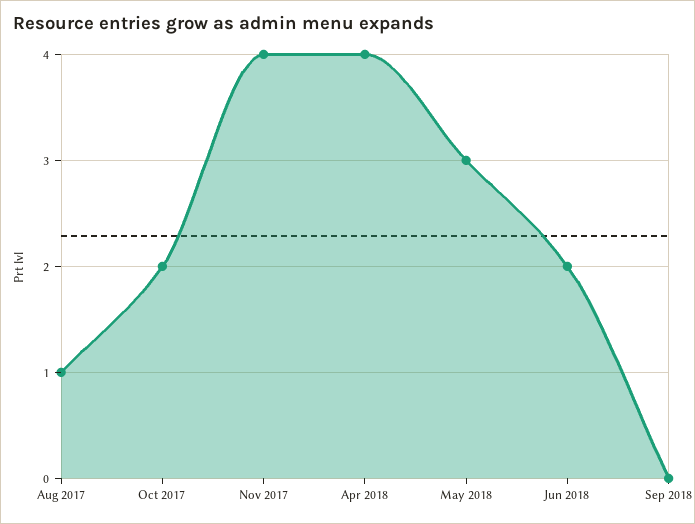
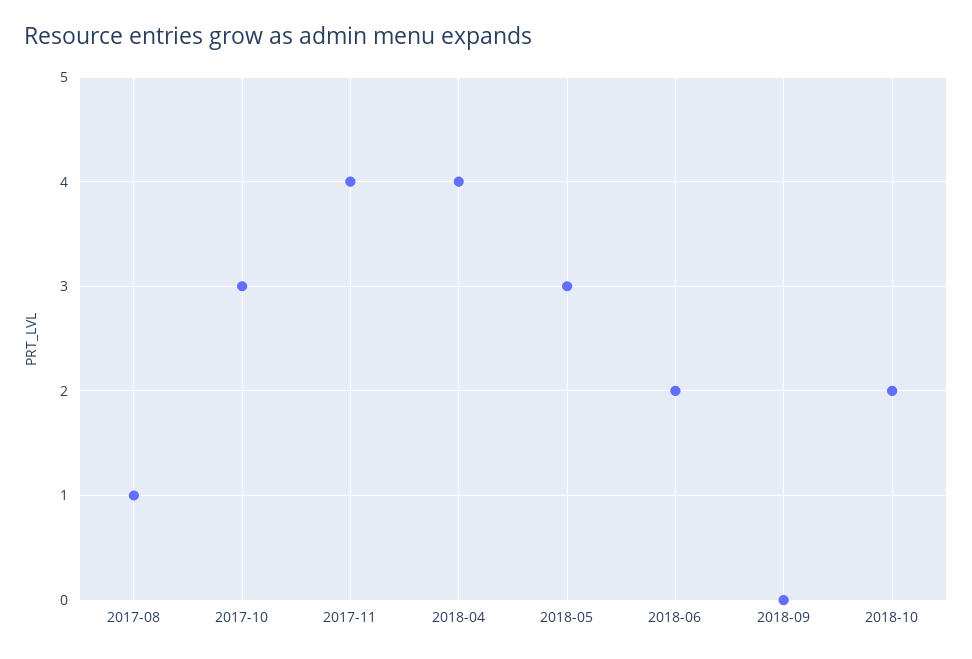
Oct 2017: 2 -> 3
2018-10: none -> 2

